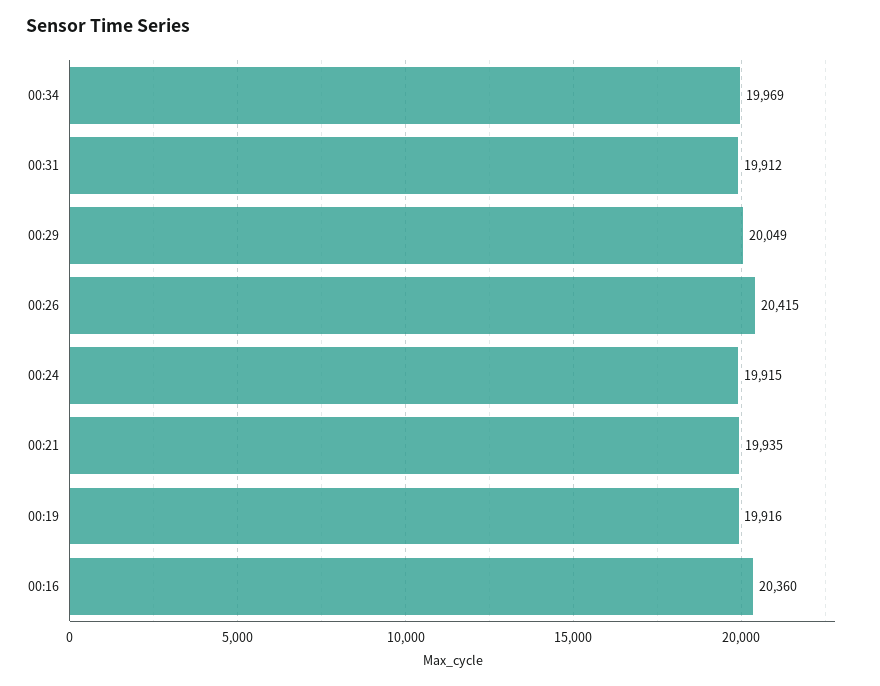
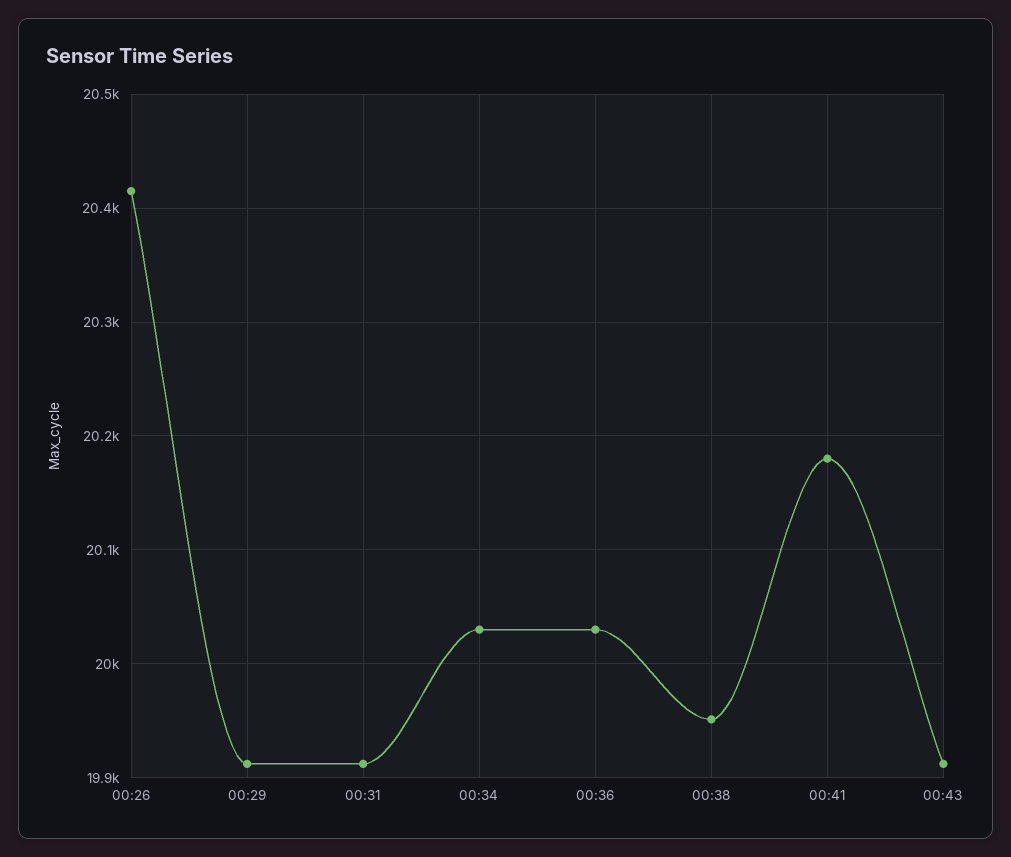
00:34: 19969 -> 20030
00:29: 20049 -> 19910
00:24: 19915 -> none
00:21: 19935 -> none
00:19: 19916 -> none
00:16: 20360 -> none
00:36: none -> 20030
00:38: none -> 19950
00:41: none -> 20180
00:43: none -> 19910

